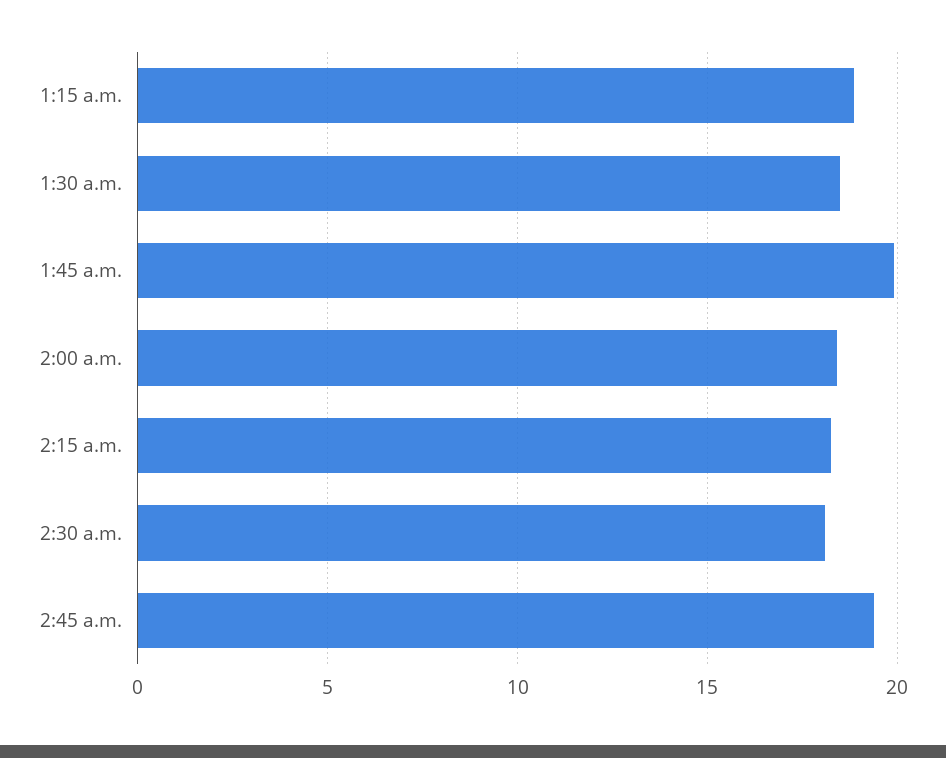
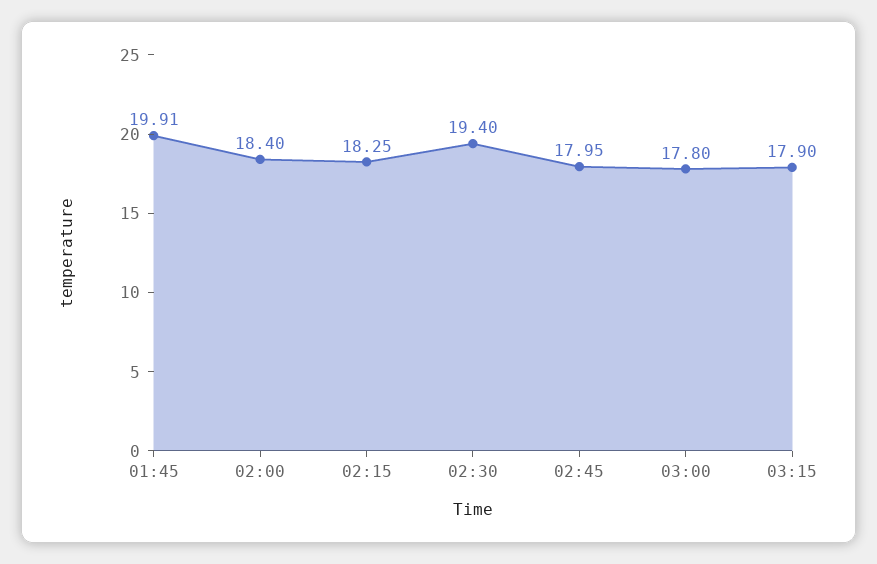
1:15 a.m.: 19 -> none
1:30 a.m.: 18.5 -> none
2:30 a.m.: 18 -> 19.4
2:45 a.m.: 19.5 -> 17.95
03:00: none -> 17.8
03:15: none -> 17.9

